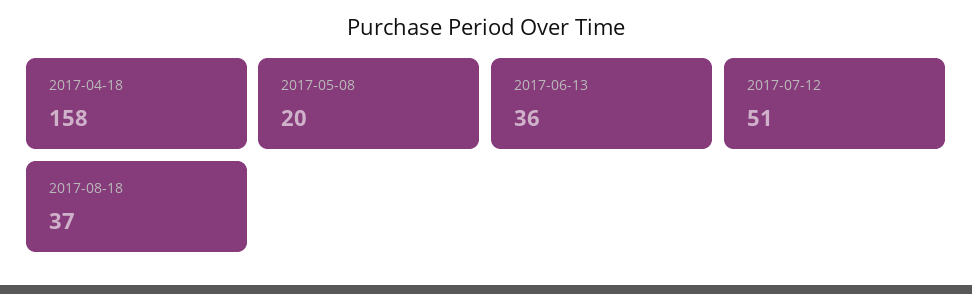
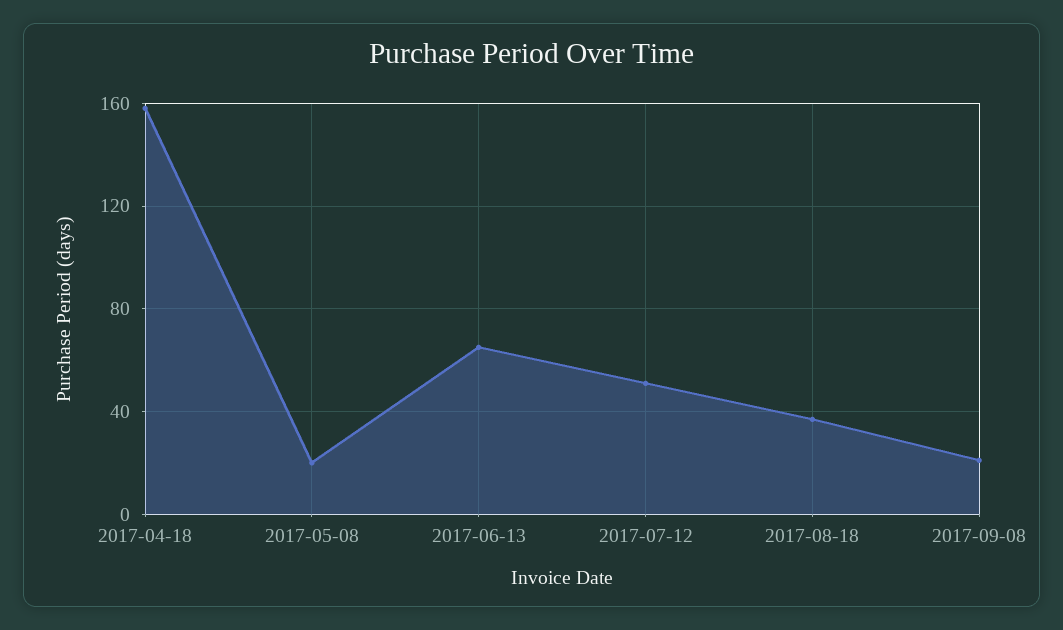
2017-06-13: 36 -> 65
2017-09-08: none -> 20

